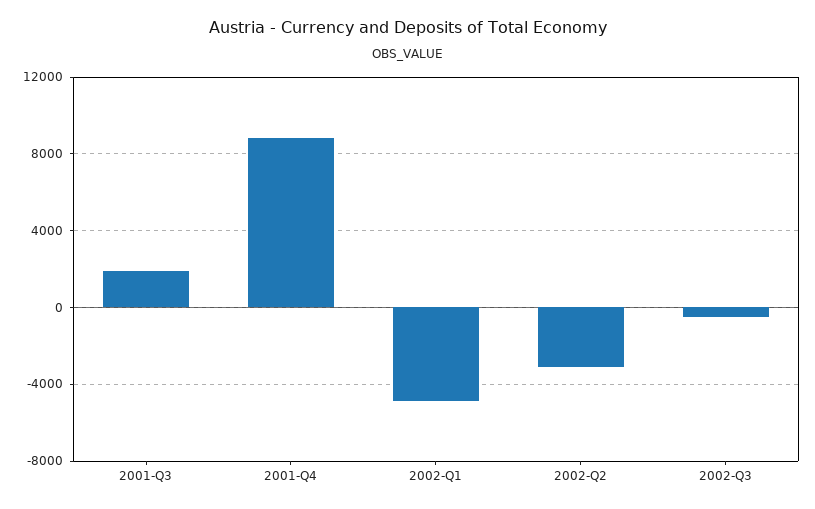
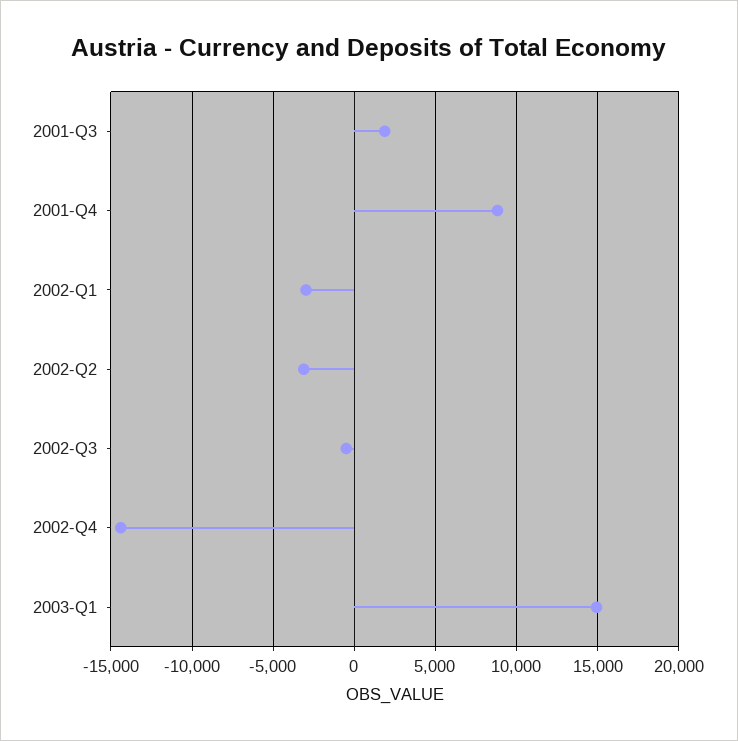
2002-Q1: -5000 -> -3000
2002-Q4: none -> -14500
2003-Q1: none -> 15000

